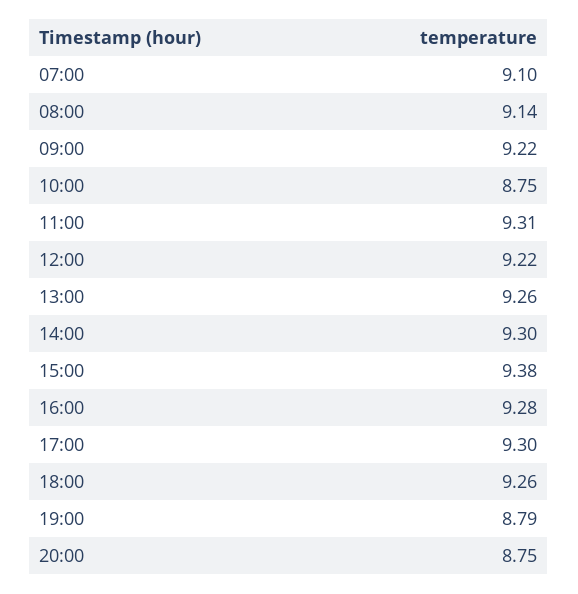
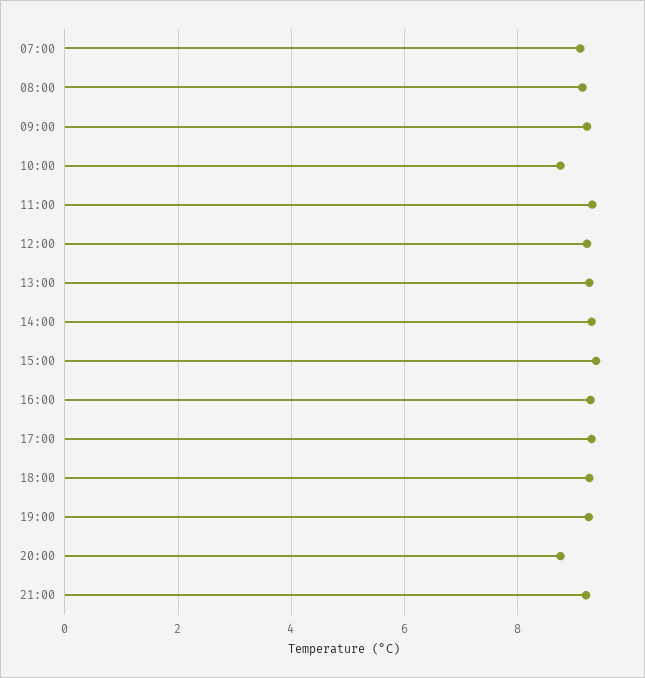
19:00: 8.79 -> 9.2
21:00: none -> 9.2

